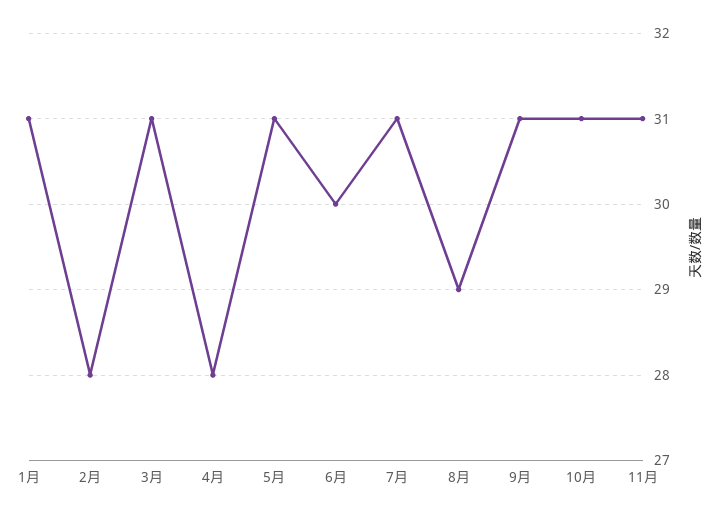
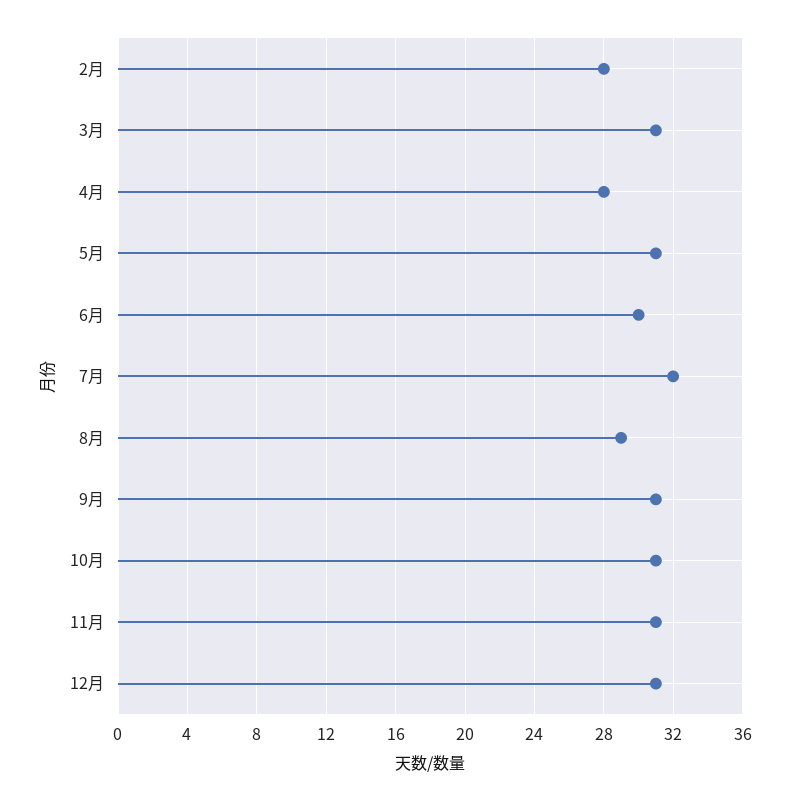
1月: 31 -> none
7月: 31 -> 32
12月: none -> 31

